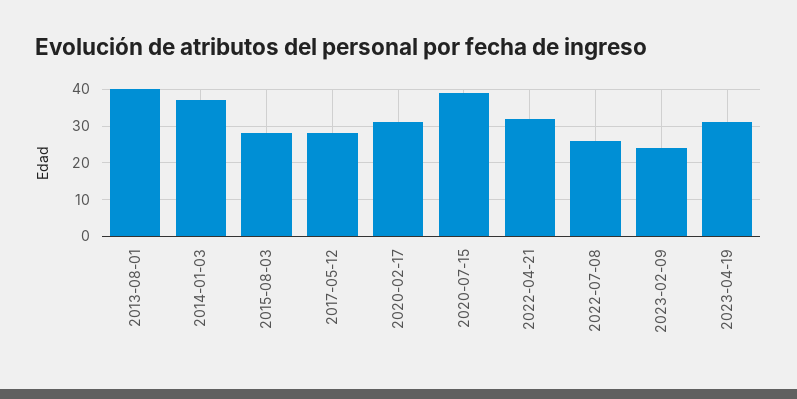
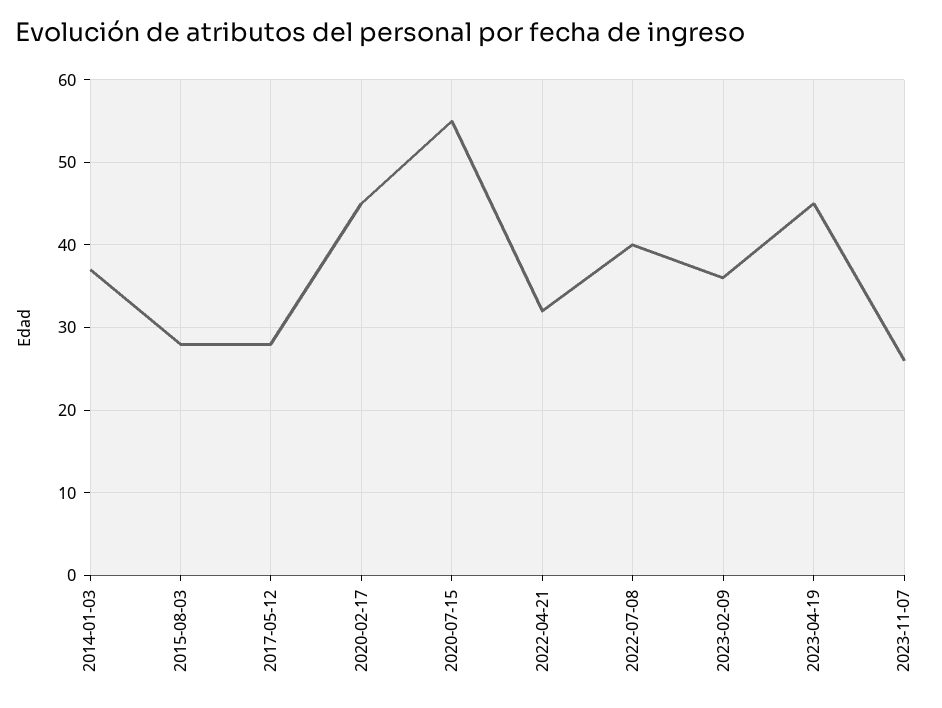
2013-08-01: 40 -> none
2020-02-17: 30 -> 45
2020-07-15: 40 -> 55
2022-07-08: 25 -> 40
2023-02-09: 25 -> 36
2023-04-19: 30 -> 45
2023-11-07: none -> 26

